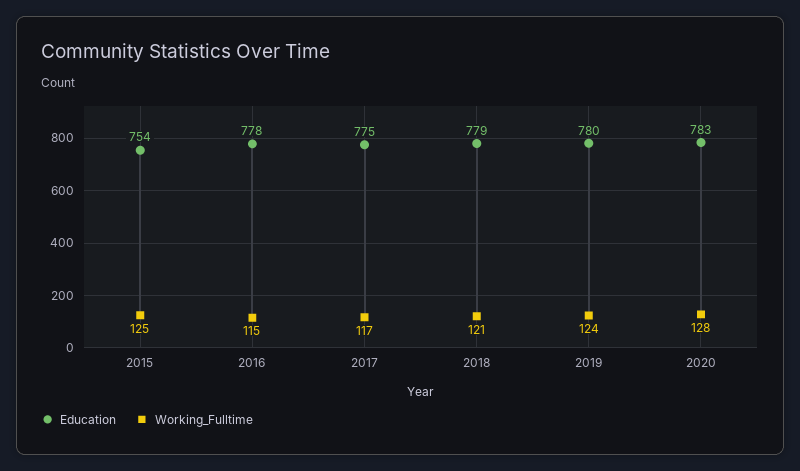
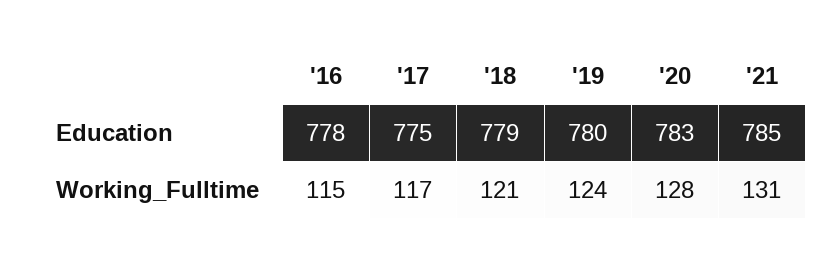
Education, 2015: 754 -> none
Working_Fulltime, 2015: 125 -> none
Education, '21: none -> 785
Working_Fulltime, '21: none -> 131

